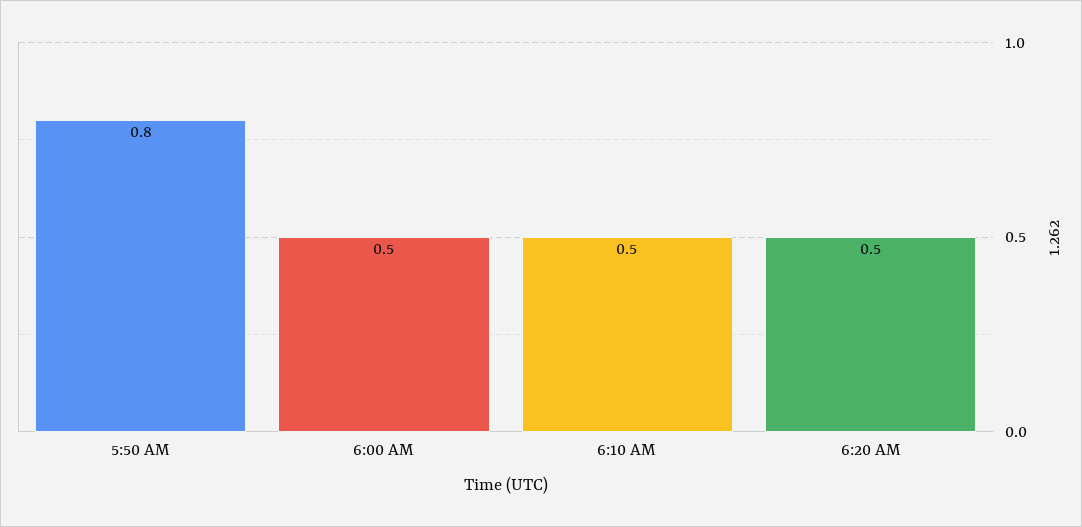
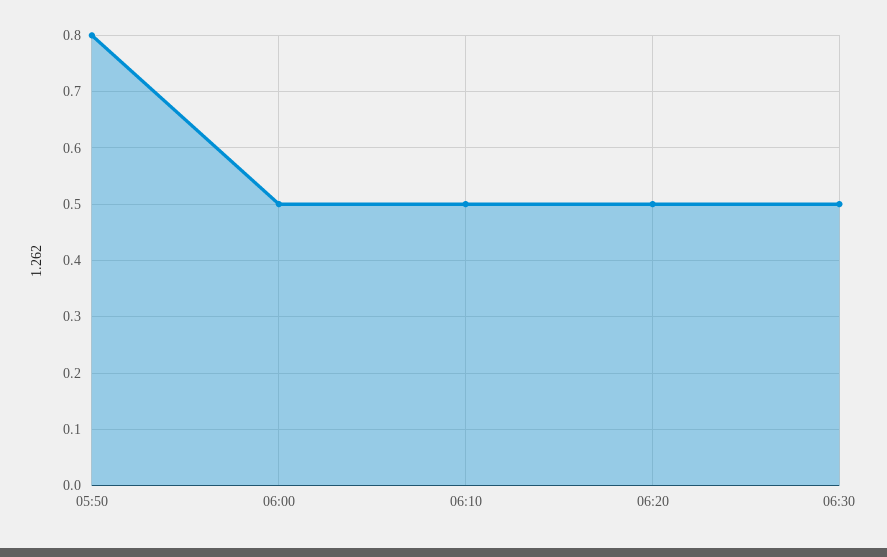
06:30: none -> 0.5

